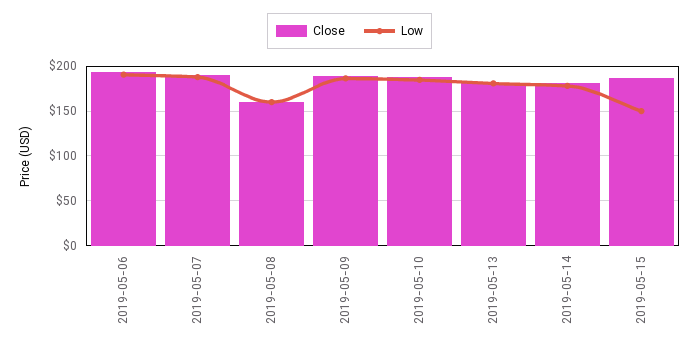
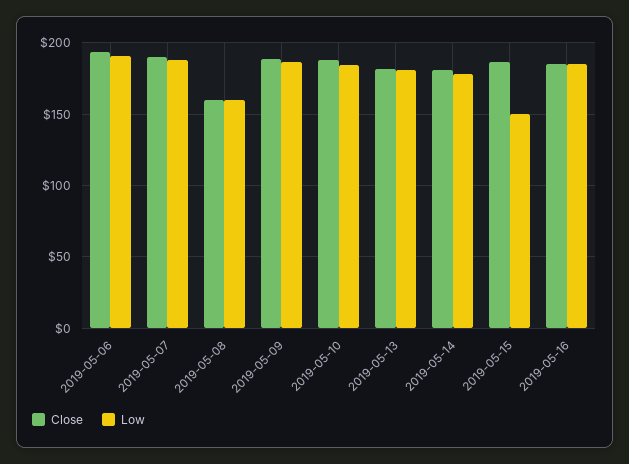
Close, 2019-05-16: none -> 185
Low, 2019-05-16: none -> 185

